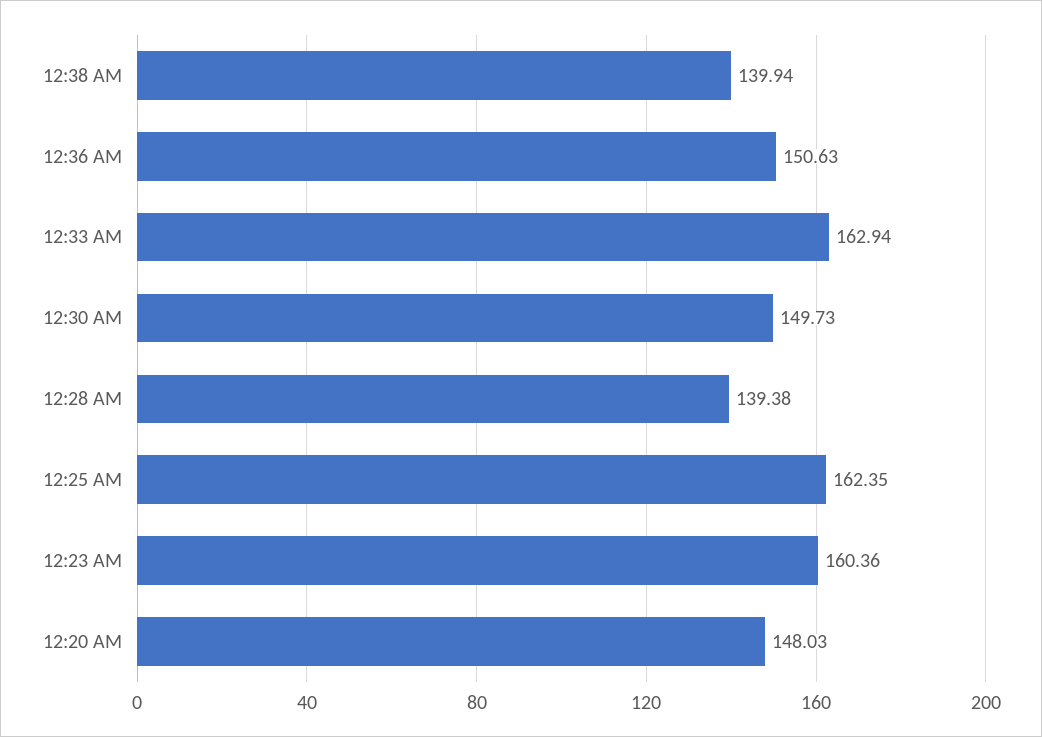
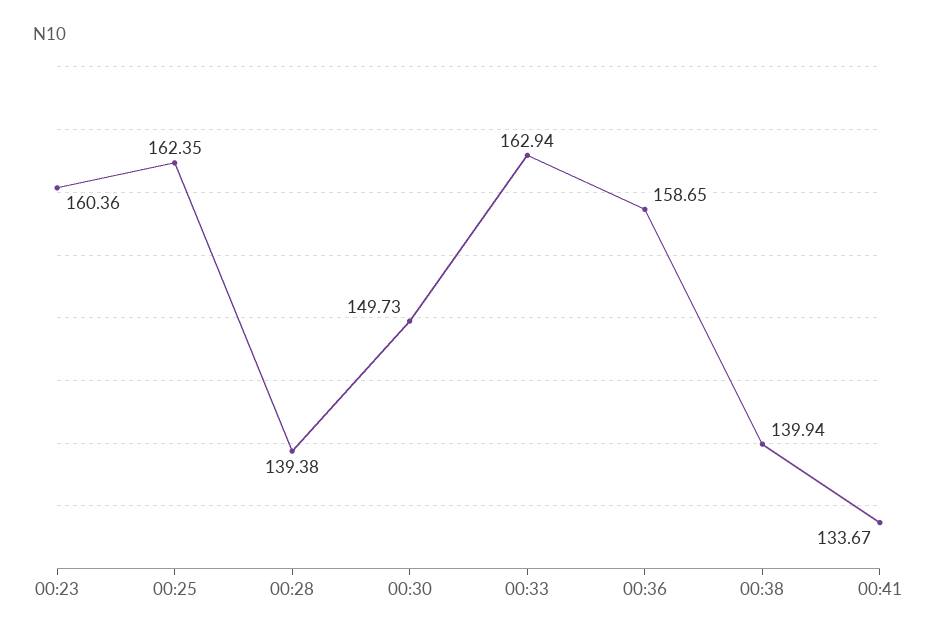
12:36 AM: 150.63 -> 158.65
12:20 AM: 148.03 -> none
00:41: none -> 133.67

